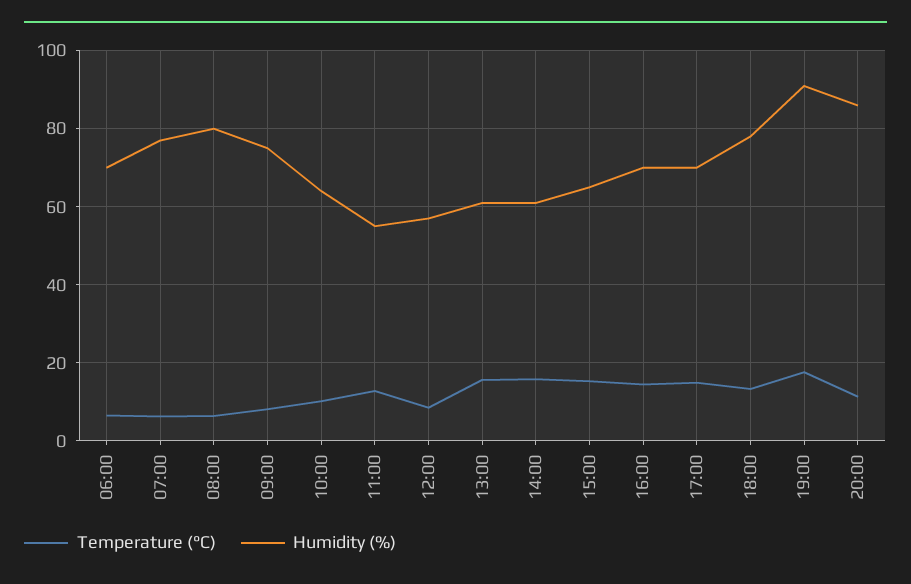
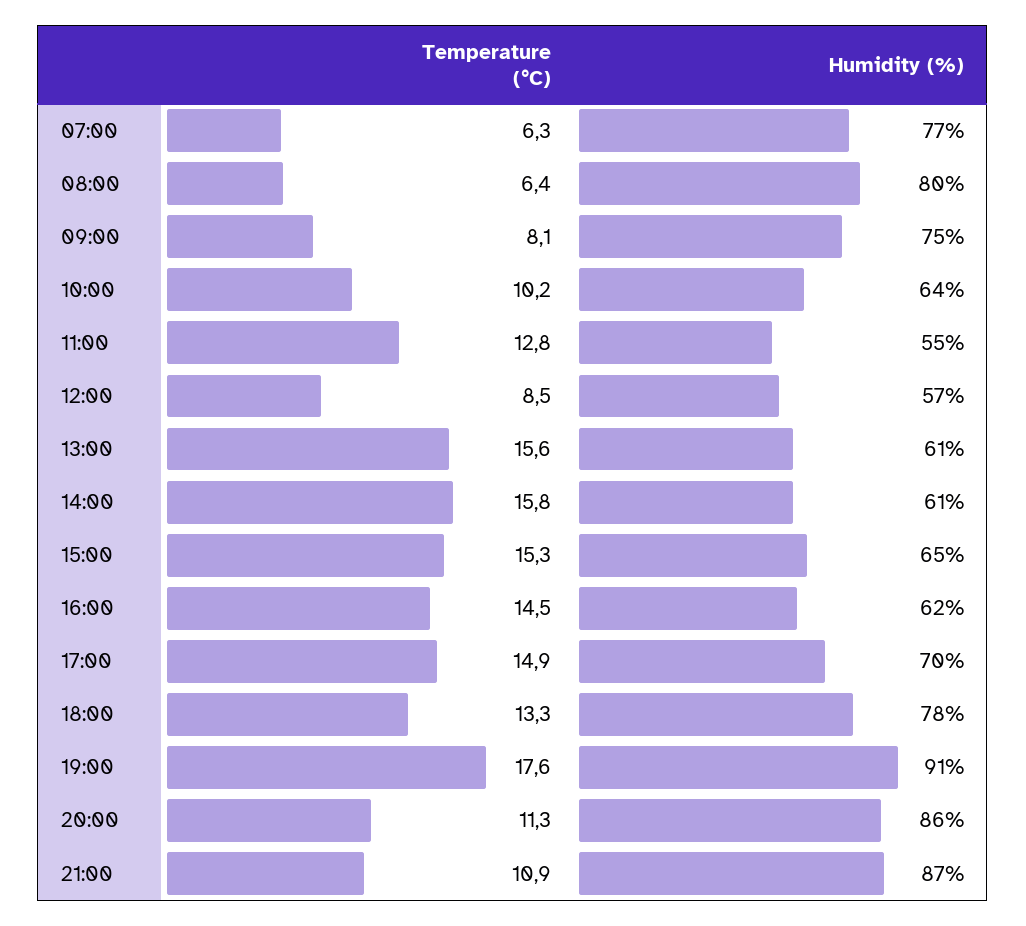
Temperature (°C), 06:00: 6 -> none
Humidity (%), 06:00: 70 -> none
Humidity (%), 16:00: 70 -> 62
Temperature (°C), 21:00: none -> 10.9
Humidity (%), 21:00: none -> 87

